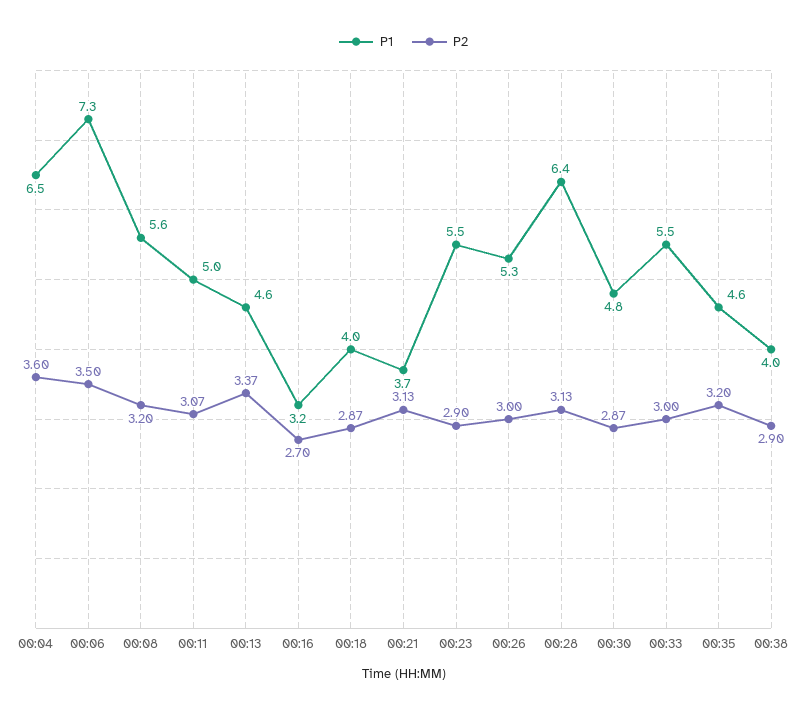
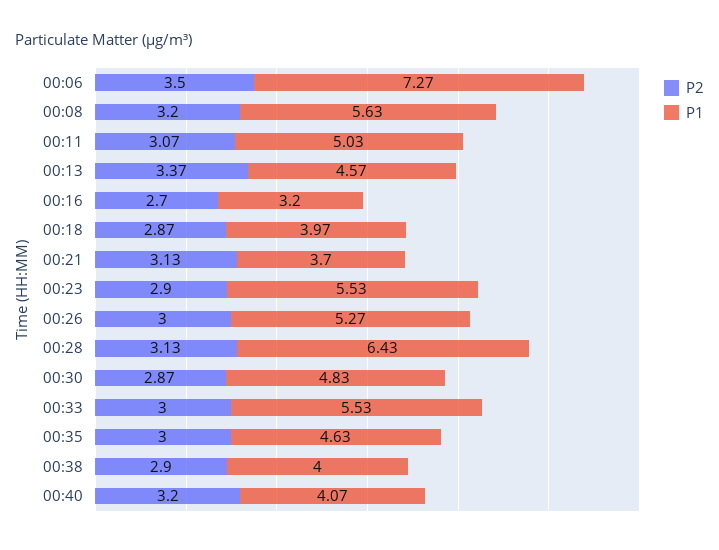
P1, 00:04: 6.5 -> none
P2, 00:04: 3.6 -> none
P2, 00:35: 3.2 -> 3
P2, 00:40: none -> 3.2
P1, 00:40: none -> 4.07

